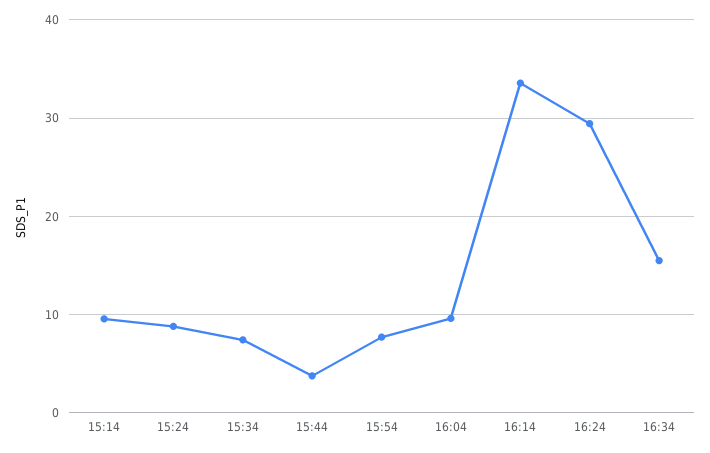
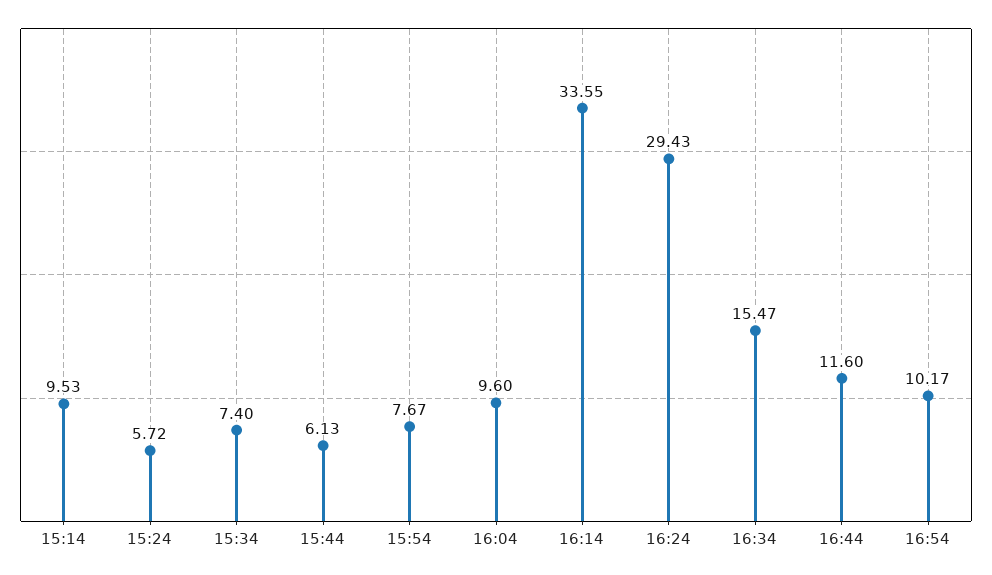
15:24: 9 -> 5.72
15:44: 4 -> 6.13
16:44: none -> 11.6
16:54: none -> 10.17

